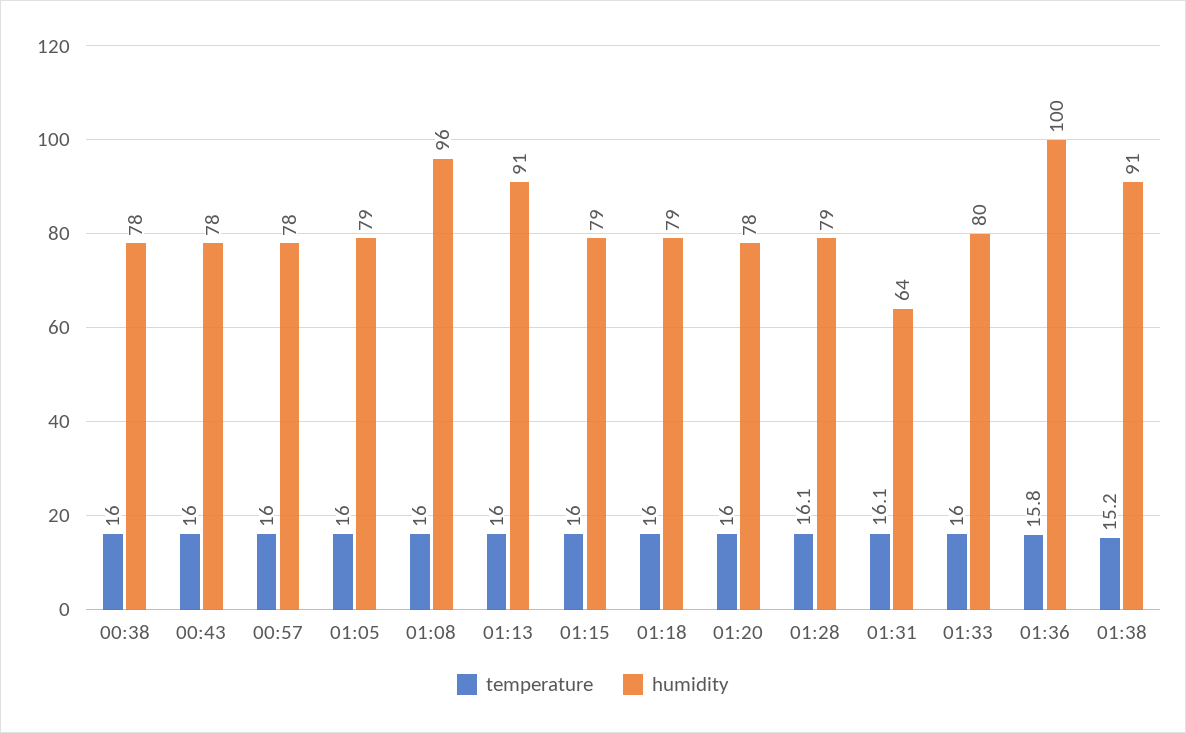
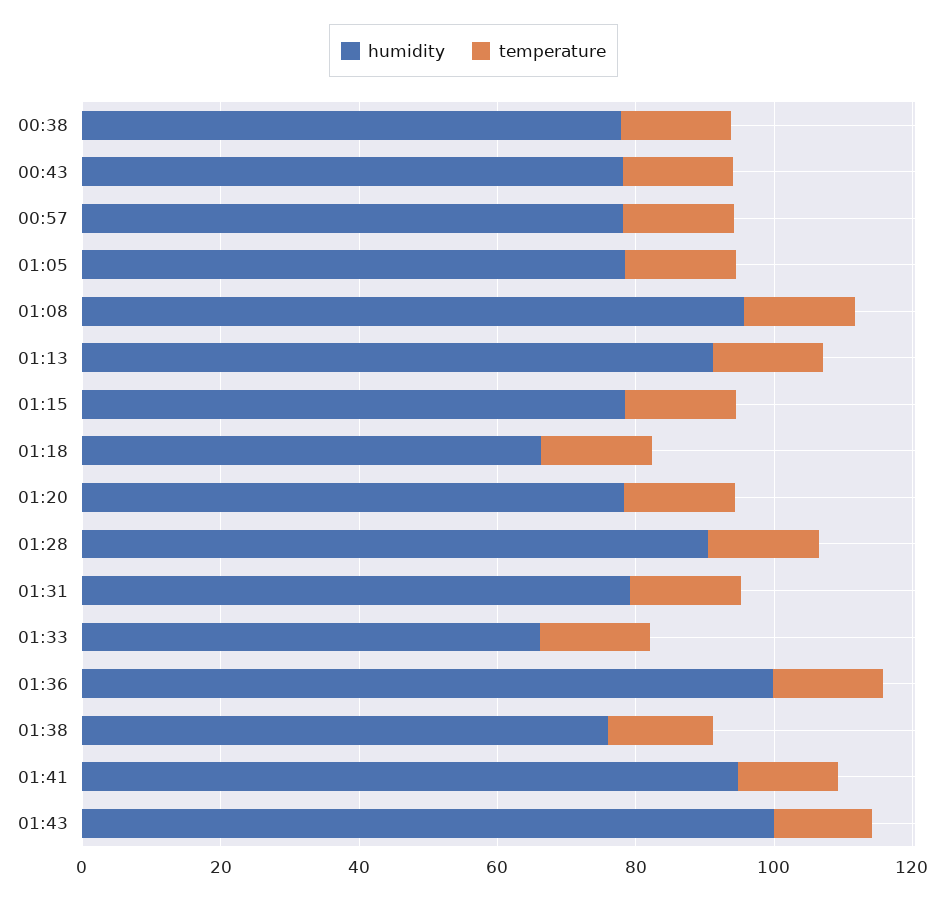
humidity, 01:18: 79 -> 65
humidity, 01:28: 79 -> 90
humidity, 01:31: 64 -> 80
humidity, 01:33: 80 -> 65
humidity, 01:38: 91 -> 75
humidity, 01:41: none -> 95
temperature, 01:41: none -> 15
humidity, 01:43: none -> 100
temperature, 01:43: none -> 15

